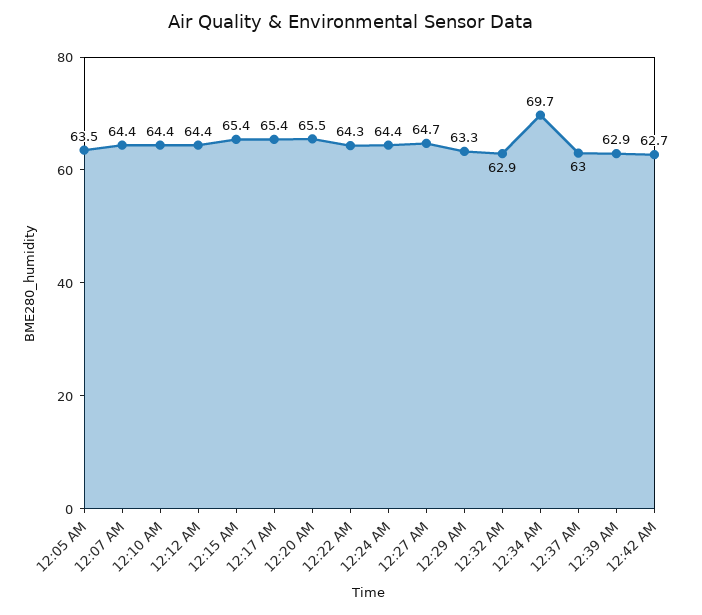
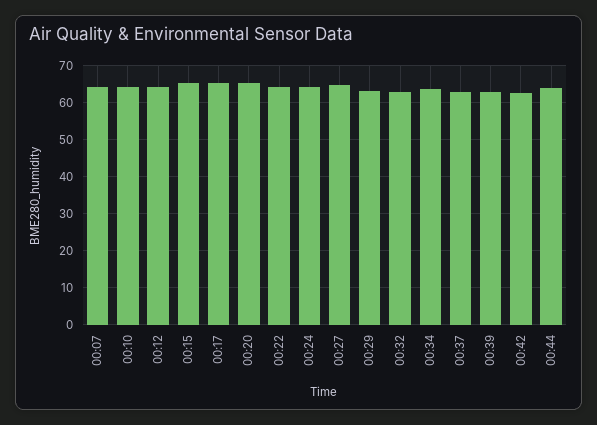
12:05 AM: 63.5 -> none
12:34 AM: 69.7 -> 64
00:44: none -> 64

